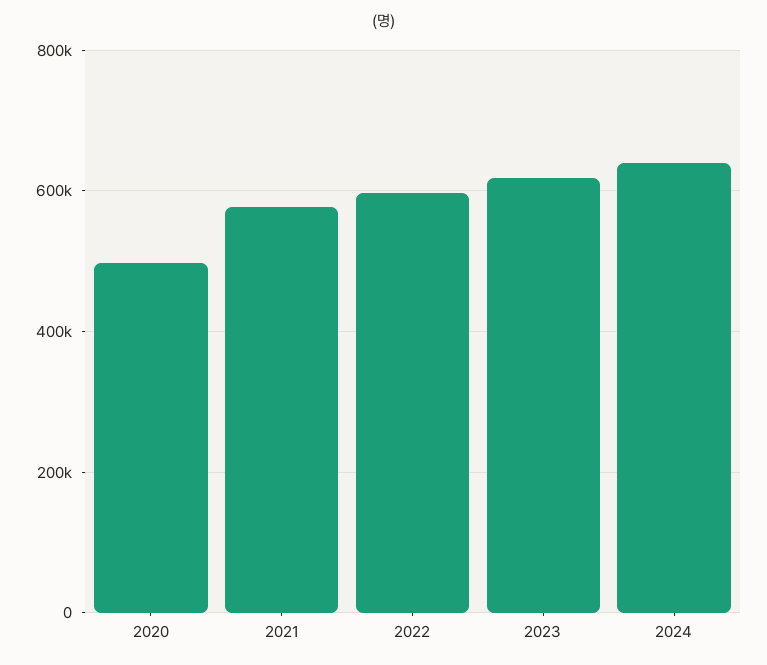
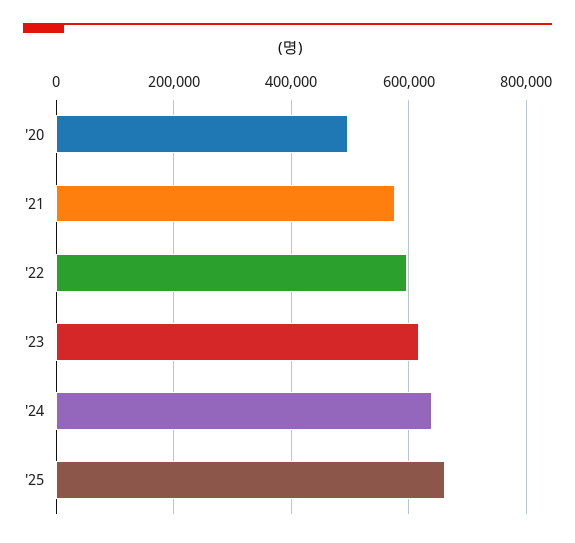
'25: none -> 660000

